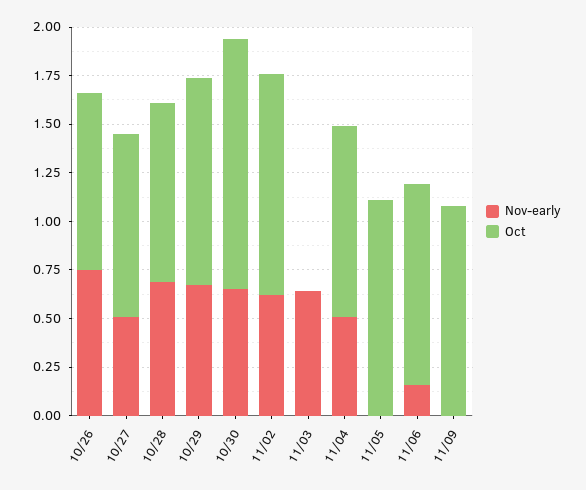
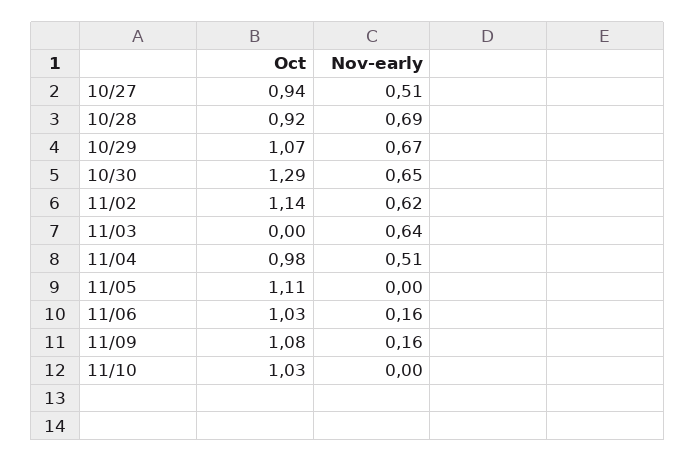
Nov-early, 10/26: 0.75 -> none
Oct, 10/26: 0.9 -> none
Nov-early, 11/09: 0 -> 0.16
Oct, 11/10: none -> 1.03
Nov-early, 11/10: none -> 0

